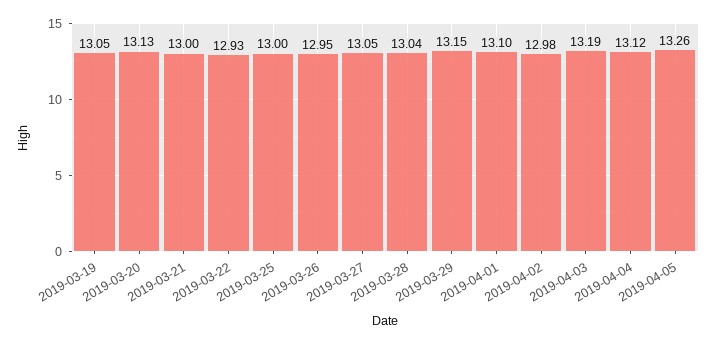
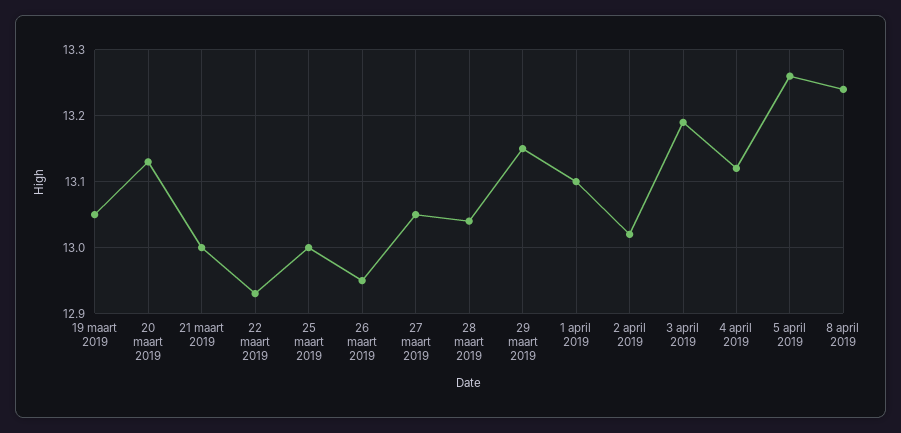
2019-04-02: 12.98 -> 13.02
8 april 2019: none -> 13.24

